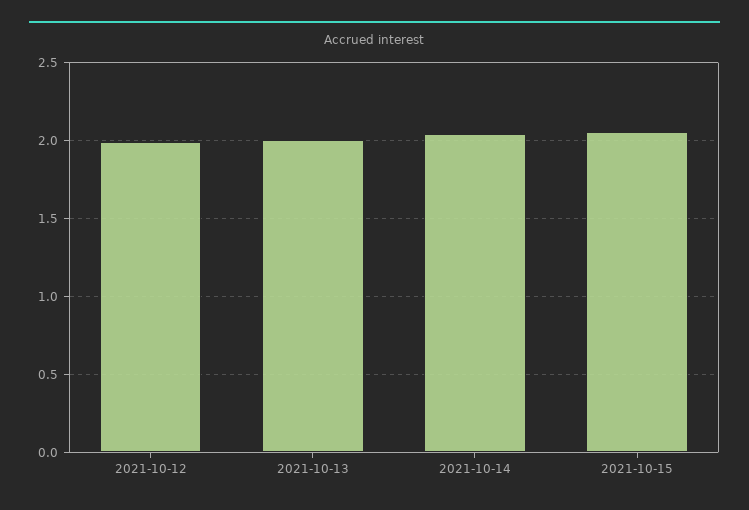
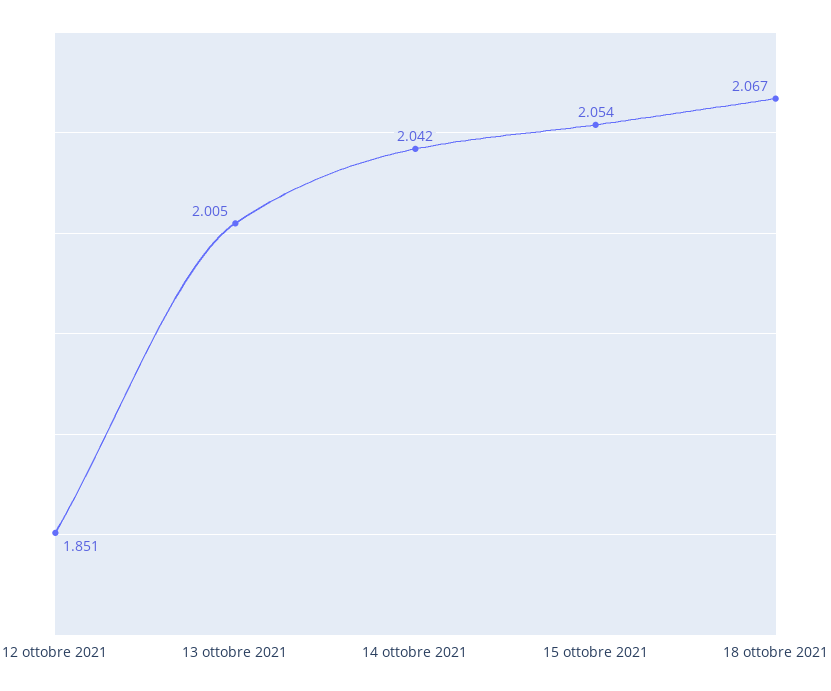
2021-10-12: 2 -> 1.851
18 ottobre 2021: none -> 2.067

